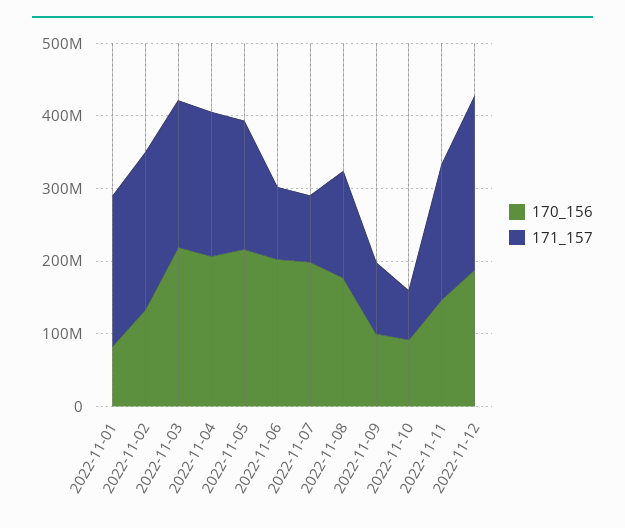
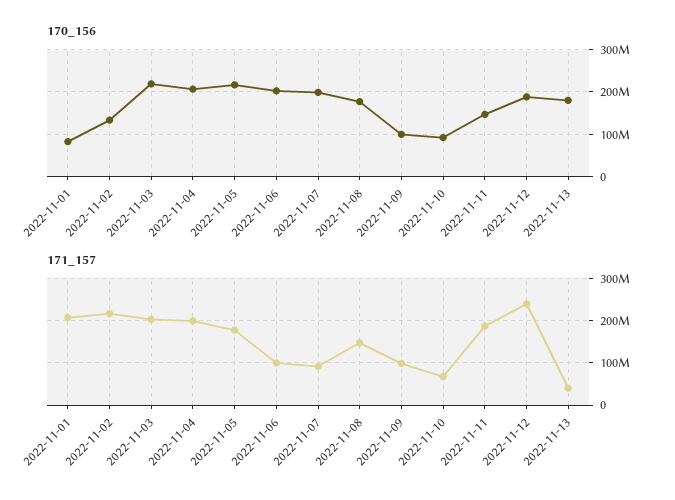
170_156, 2022-11-13: none -> 180000000
171_157, 2022-11-13: none -> 40000000

